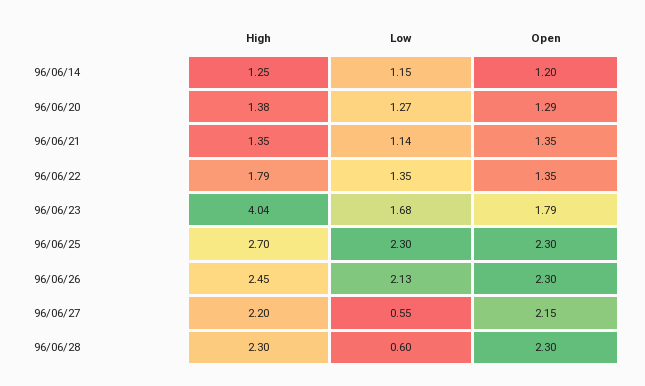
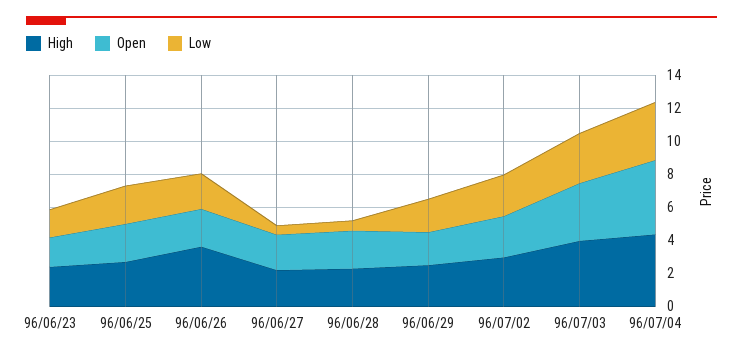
High, 96/06/14: 1.25 -> none
Low, 96/06/14: 1.15 -> none
Open, 96/06/14: 1.2 -> none
High, 96/06/20: 1.38 -> none
Low, 96/06/20: 1.27 -> none
Open, 96/06/20: 1.29 -> none
High, 96/06/21: 1.35 -> none
Low, 96/06/21: 1.14 -> none
Open, 96/06/21: 1.35 -> none
High, 96/06/22: 1.79 -> none
Low, 96/06/22: 1.35 -> none
Open, 96/06/22: 1.35 -> none
High, 96/06/23: 4.04 -> 2.5
High, 96/06/26: 2.45 -> 3.5
High, 96/06/29: none -> 2.5
Open, 96/06/29: none -> 2
Low, 96/06/29: none -> 2
High, 96/07/02: none -> 3
Open, 96/07/02: none -> 2.5
Low, 96/07/02: none -> 2.5
High, 96/07/03: none -> 4
Open, 96/07/03: none -> 3.5
Low, 96/07/03: none -> 3
High, 96/07/04: none -> 4.5
Open, 96/07/04: none -> 4.5
Low, 96/07/04: none -> 3.5

